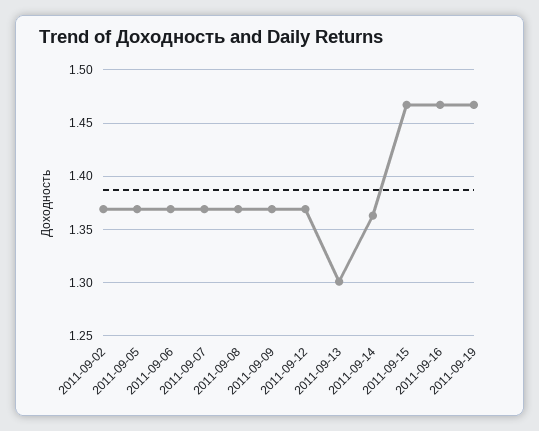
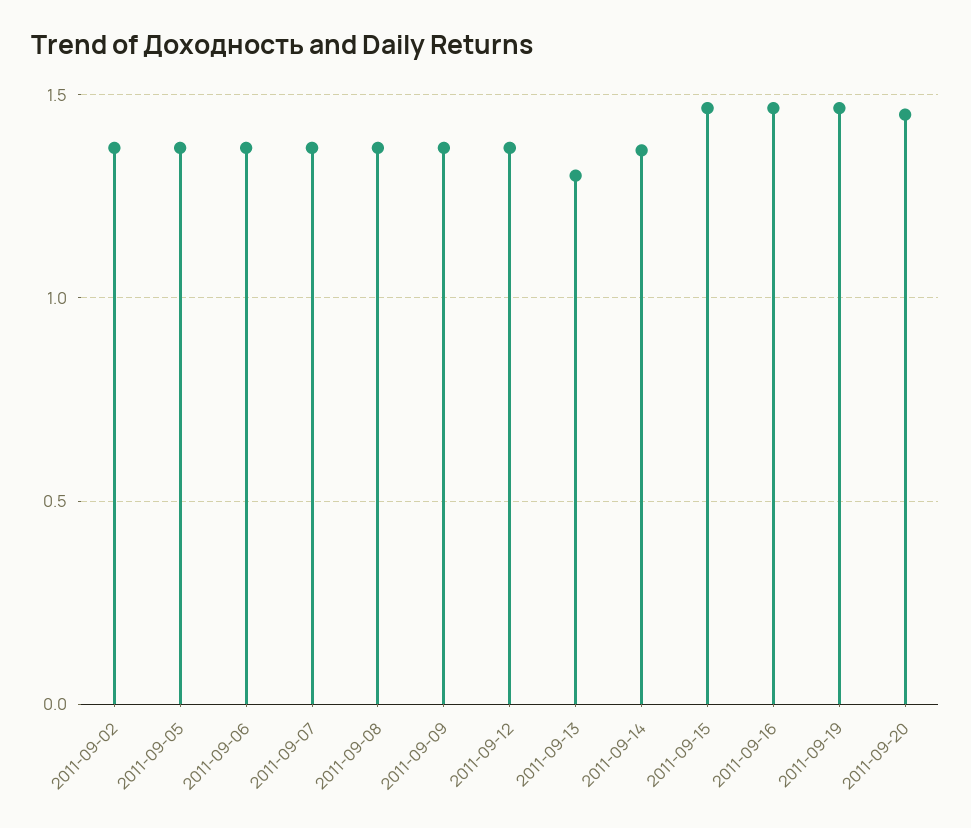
2011-09-20: none -> 1.45

